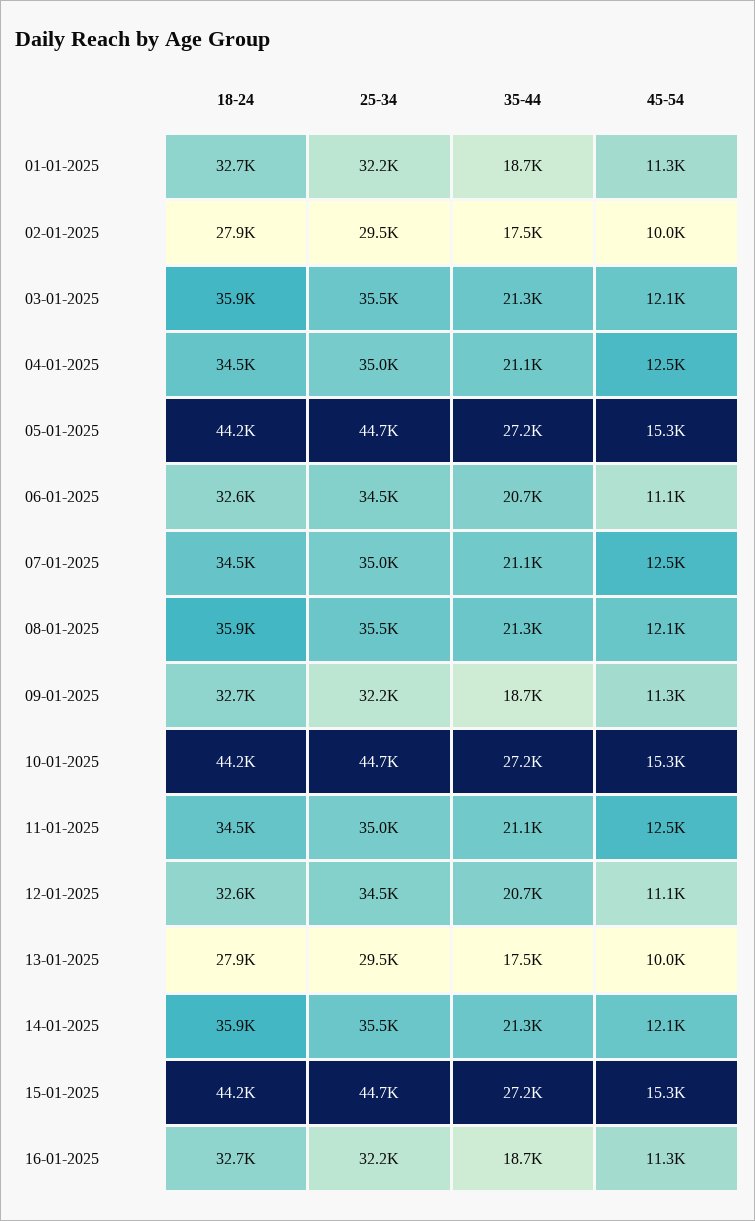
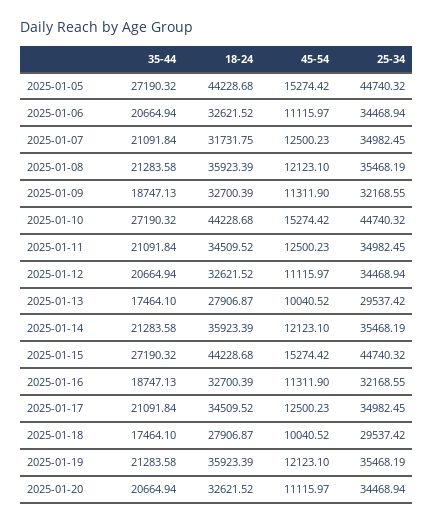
18-24, 01-01-2025: 32700 -> none
25-34, 01-01-2025: 32200 -> none
35-44, 01-01-2025: 18700 -> none
45-54, 01-01-2025: 11300 -> none
18-24, 02-01-2025: 27900 -> none
25-34, 02-01-2025: 29500 -> none
35-44, 02-01-2025: 17500 -> none
45-54, 02-01-2025: 10000 -> none
18-24, 03-01-2025: 35900 -> none
25-34, 03-01-2025: 35500 -> none
35-44, 03-01-2025: 21300 -> none
45-54, 03-01-2025: 12100 -> none
18-24, 04-01-2025: 34500 -> none
25-34, 04-01-2025: 35000 -> none
35-44, 04-01-2025: 21100 -> none
45-54, 04-01-2025: 12500 -> none
18-24, 07-01-2025: 34500 -> 31731.75
35-44, 2025-01-17: none -> 21091.84
18-24, 2025-01-17: none -> 34509.52
45-54, 2025-01-17: none -> 12500.23
25-34, 2025-01-17: none -> 34982.45
35-44, 2025-01-18: none -> 17464.1
18-24, 2025-01-18: none -> 27906.87
45-54, 2025-01-18: none -> 10040.52
25-34, 2025-01-18: none -> 29537.42
35-44, 2025-01-19: none -> 21283.58
18-24, 2025-01-19: none -> 35923.39
45-54, 2025-01-19: none -> 12123.1
25-34, 2025-01-19: none -> 35468.19
35-44, 2025-01-20: none -> 20664.94
18-24, 2025-01-20: none -> 32621.52
45-54, 2025-01-20: none -> 11115.97
25-34, 2025-01-20: none -> 34468.94

